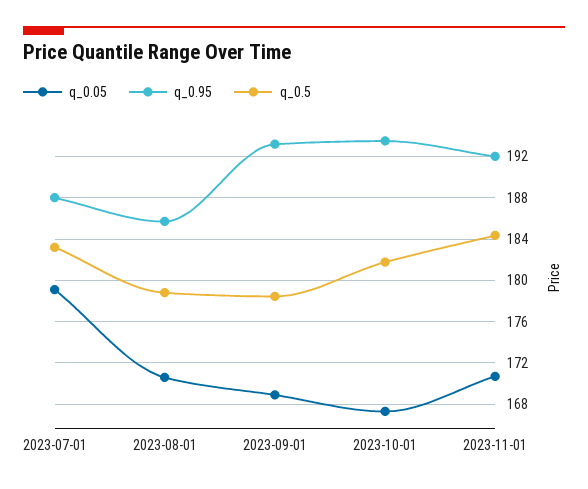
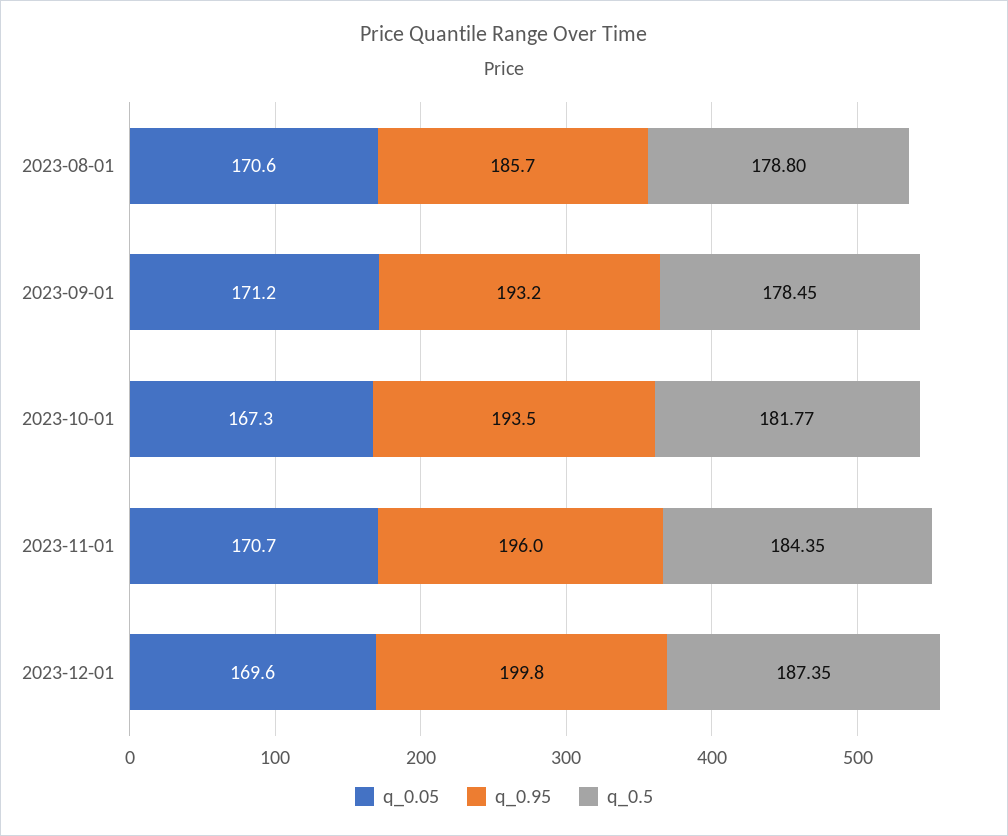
q_0.05, 2023-07-01: 179 -> none
q_0.95, 2023-07-01: 188 -> none
q_0.5, 2023-07-01: 183 -> none
q_0.05, 2023-09-01: 169 -> 171.2
q_0.95, 2023-11-01: 192 -> 196
q_0.05, 2023-12-01: none -> 169.6
q_0.95, 2023-12-01: none -> 199.8
q_0.5, 2023-12-01: none -> 187.35

